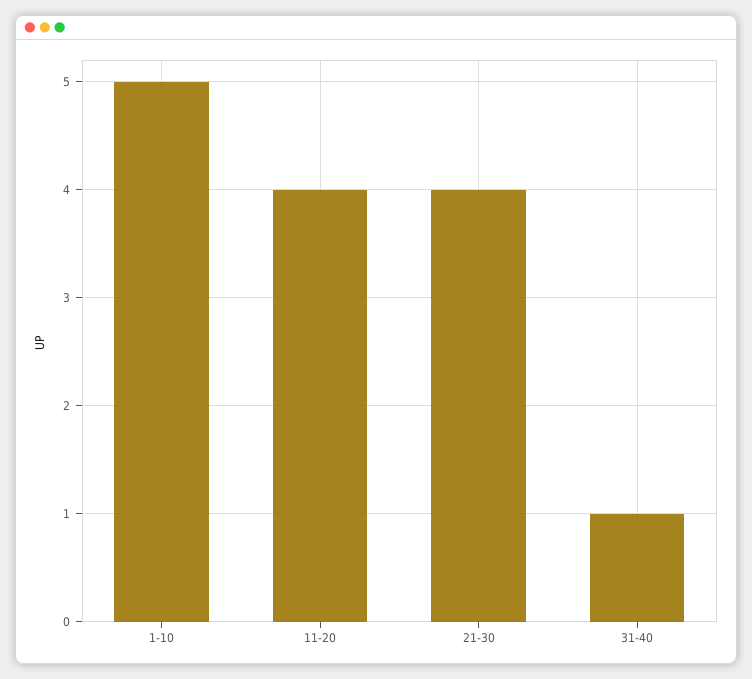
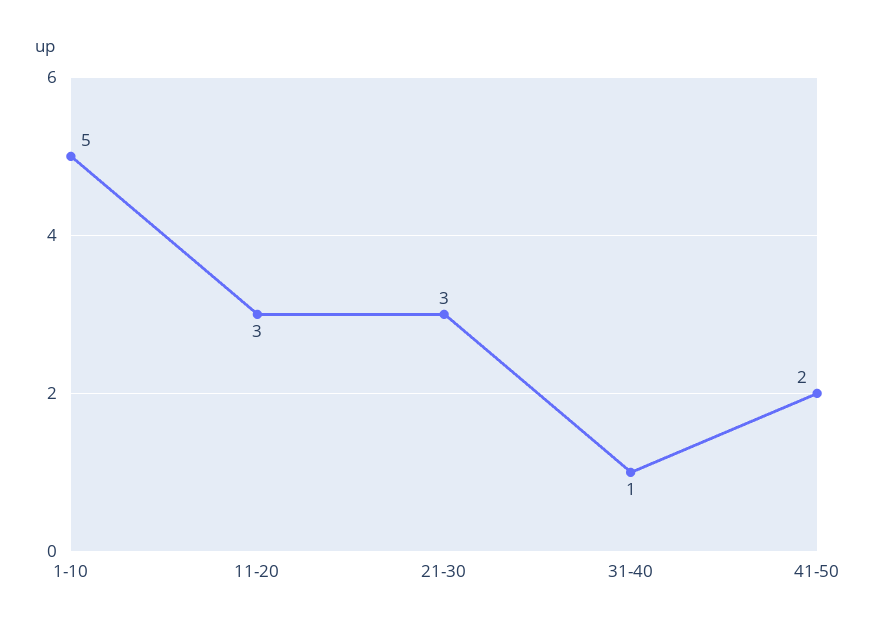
11-20: 4 -> 3
21-30: 4 -> 3
41-50: none -> 2

